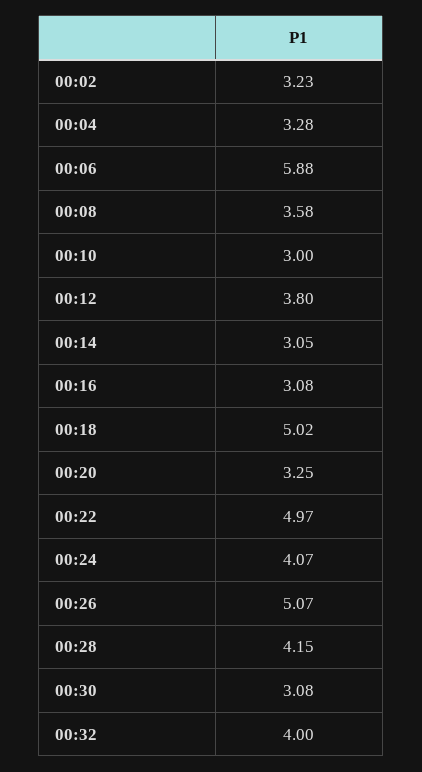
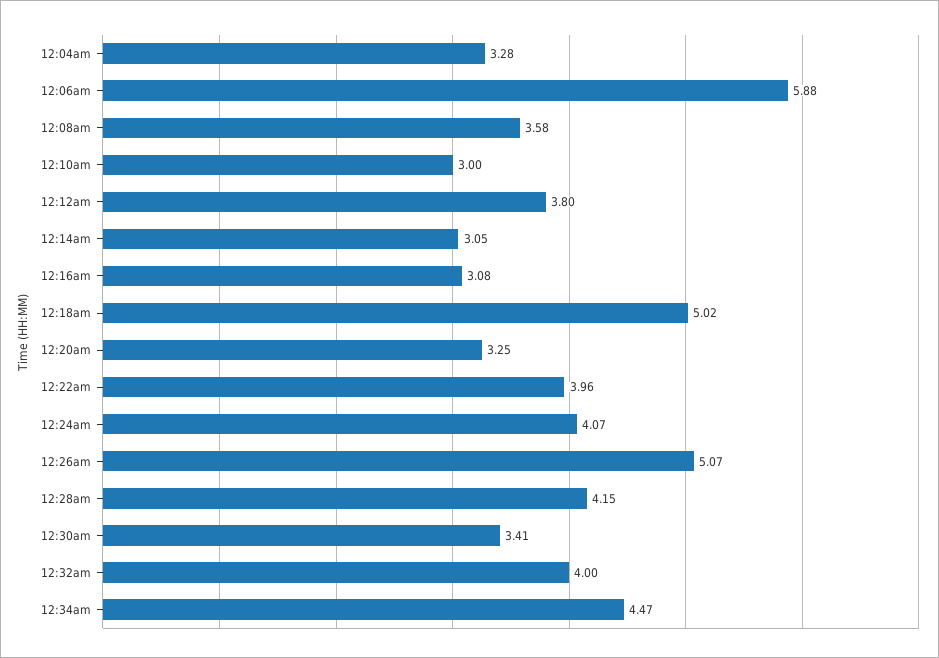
00:02: 3.23 -> none
00:22: 4.97 -> 3.96
00:30: 3.08 -> 3.41
12:34am: none -> 4.47

